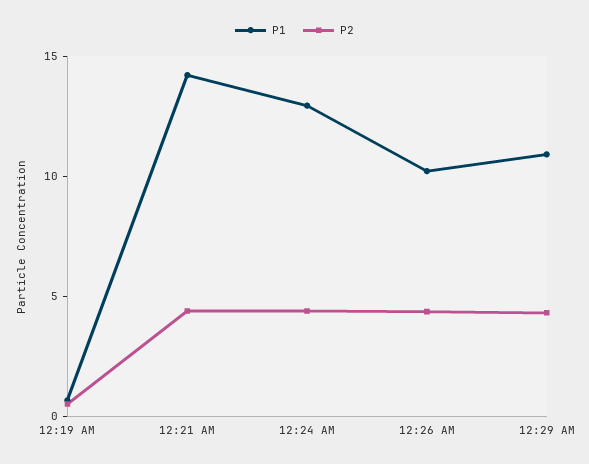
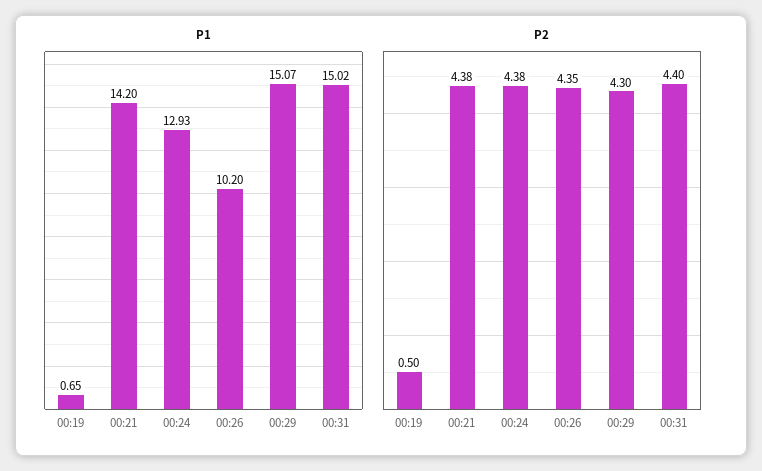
P1, 12:29 AM: 11 -> 15.07
P1, 00:31: none -> 15.02
P2, 00:31: none -> 4.4

